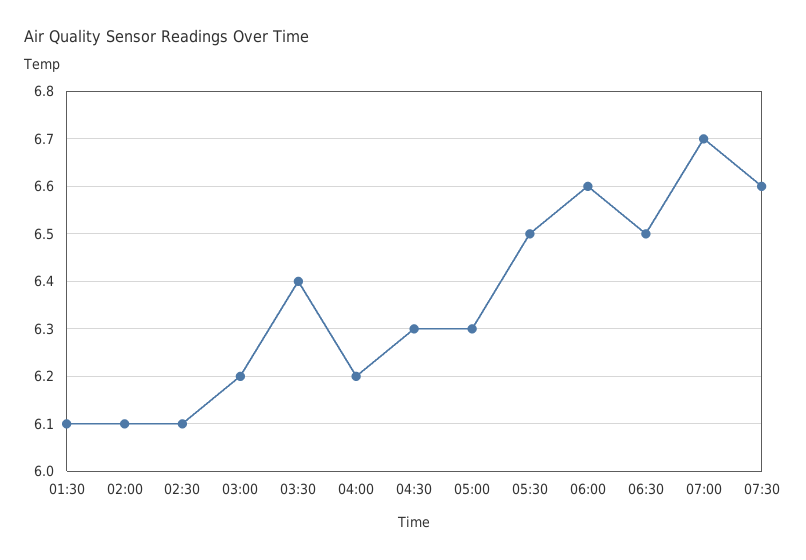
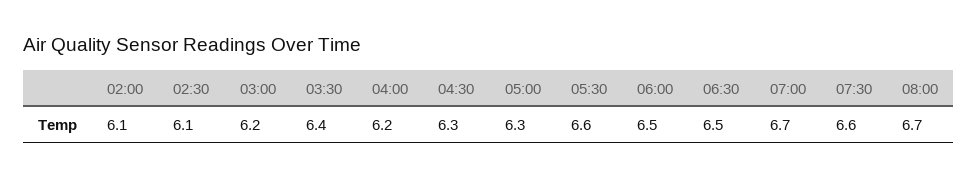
01:30: 6.1 -> none
05:30: 6.5 -> 6.6
06:00: 6.6 -> 6.5
08:00: none -> 6.7

